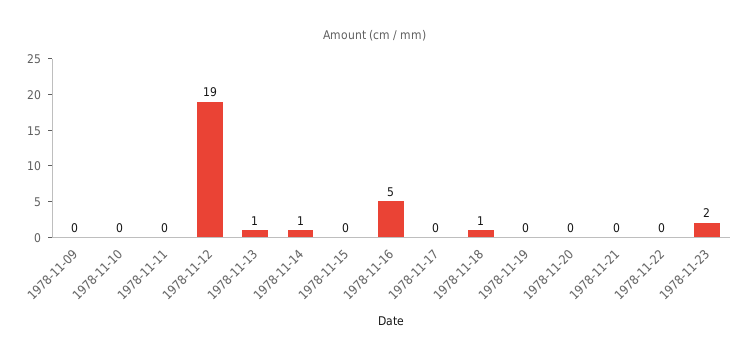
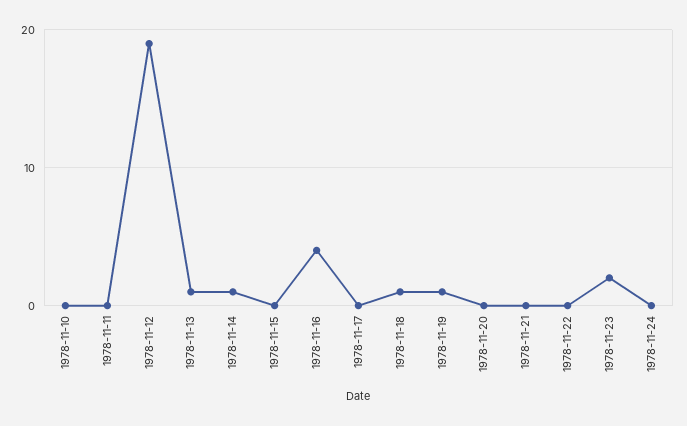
1978-11-09: 0 -> none
1978-11-16: 5 -> 4
1978-11-19: 0 -> 1
1978-11-24: none -> 0

